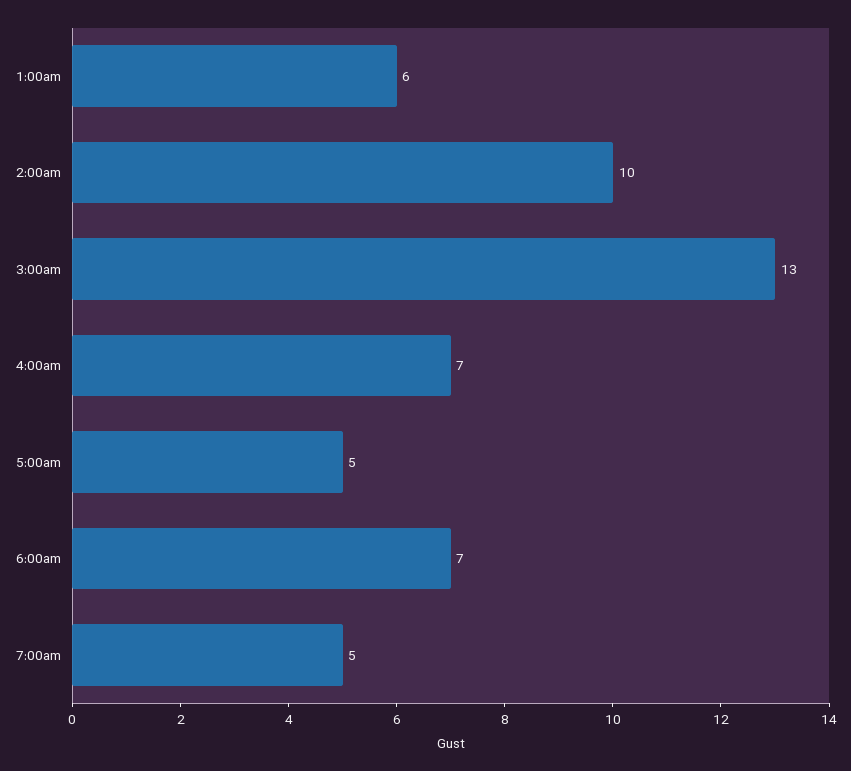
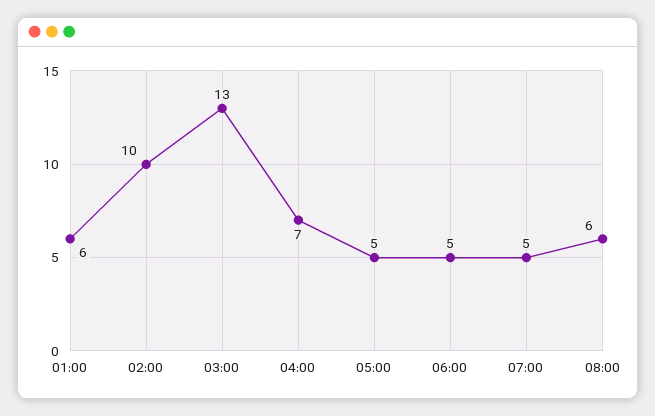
6:00am: 7 -> 5
08:00: none -> 6

